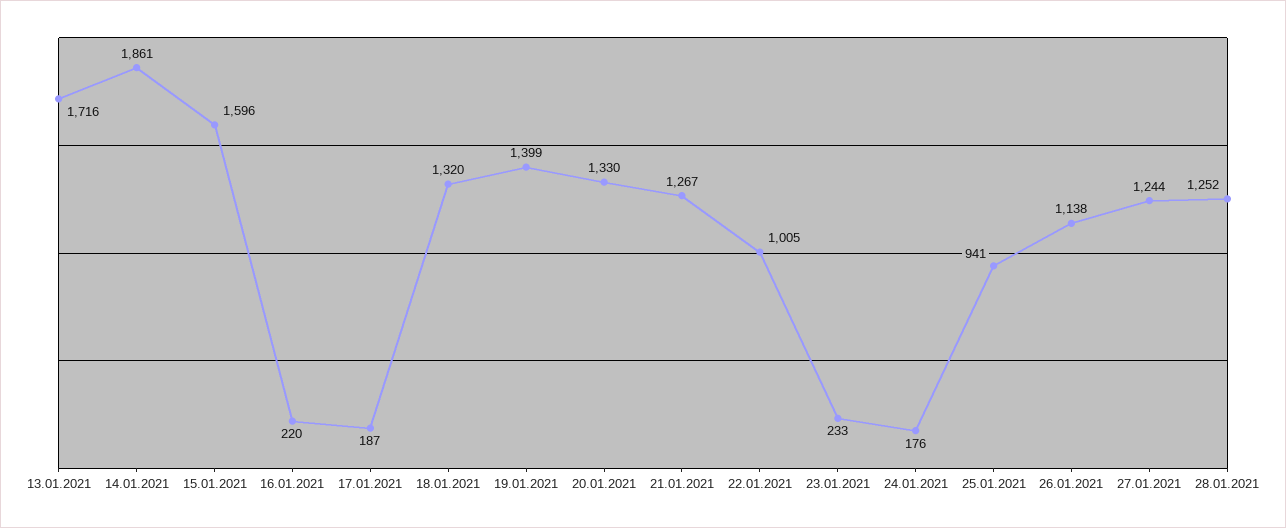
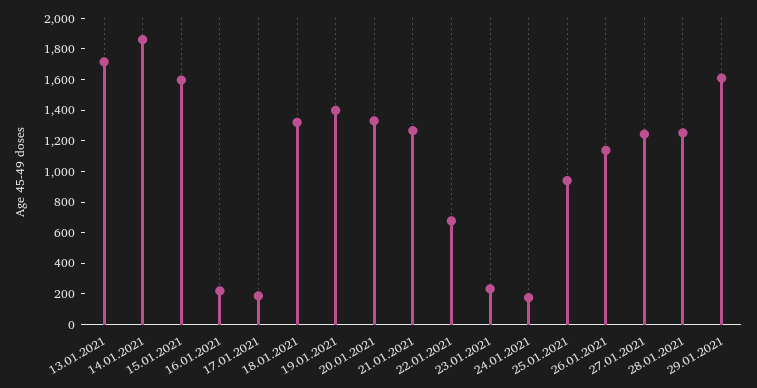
22.01.2021: 1005 -> 700
29.01.2021: none -> 1600

